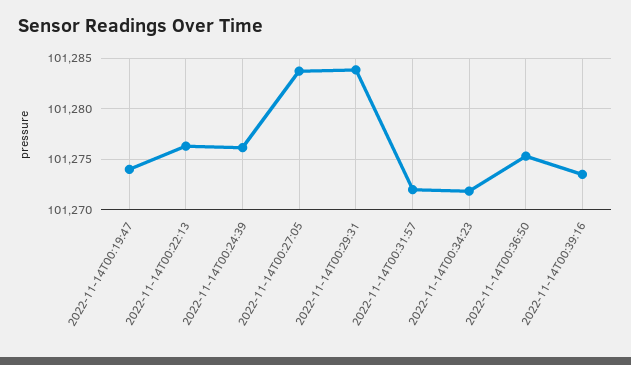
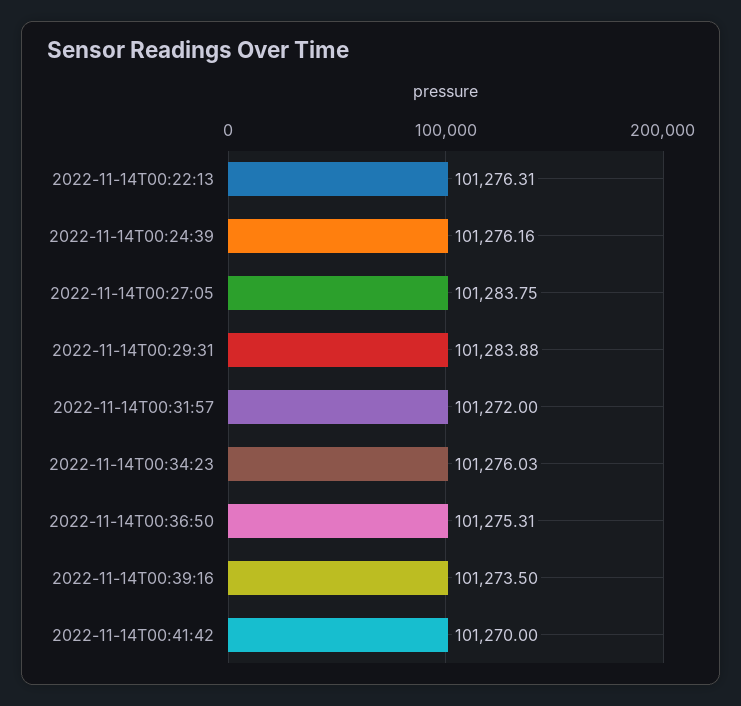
2022-11-14T00:19:47: 101274 -> none
2022-11-14T00:34:23: 101272 -> 101276.03
2022-11-14T00:41:42: none -> 101270

